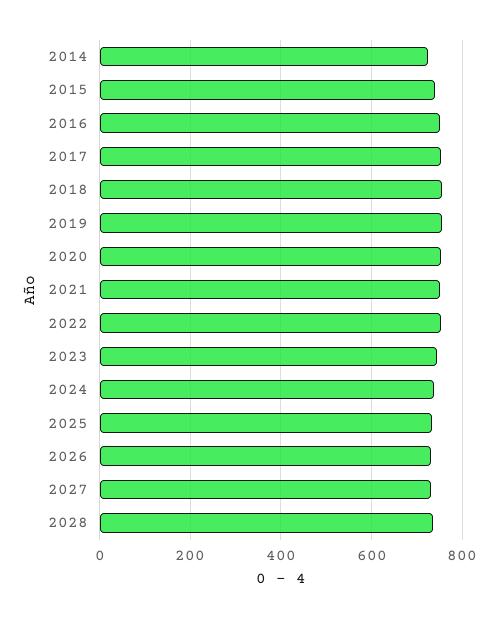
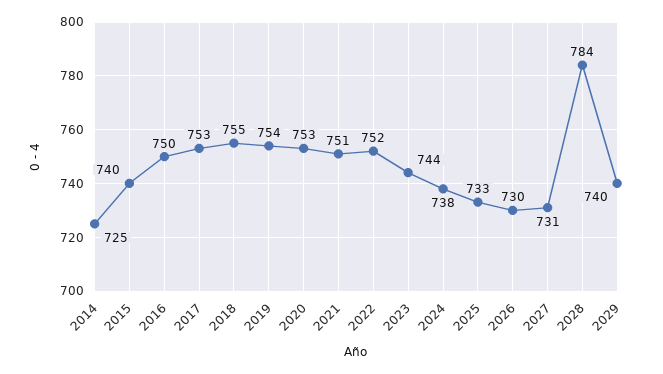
2028: 740 -> 784
2029: none -> 740

